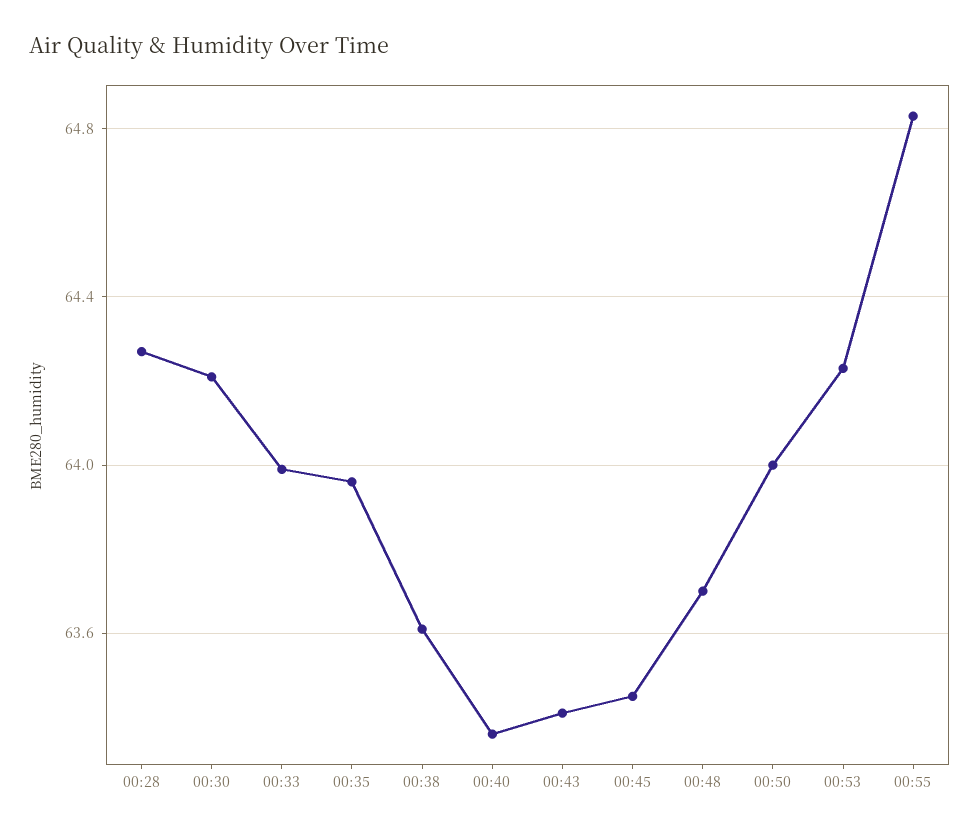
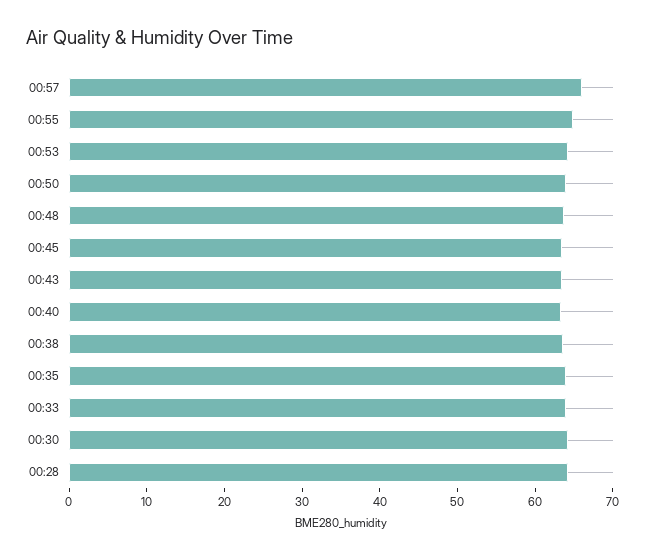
00:57: none -> 66

